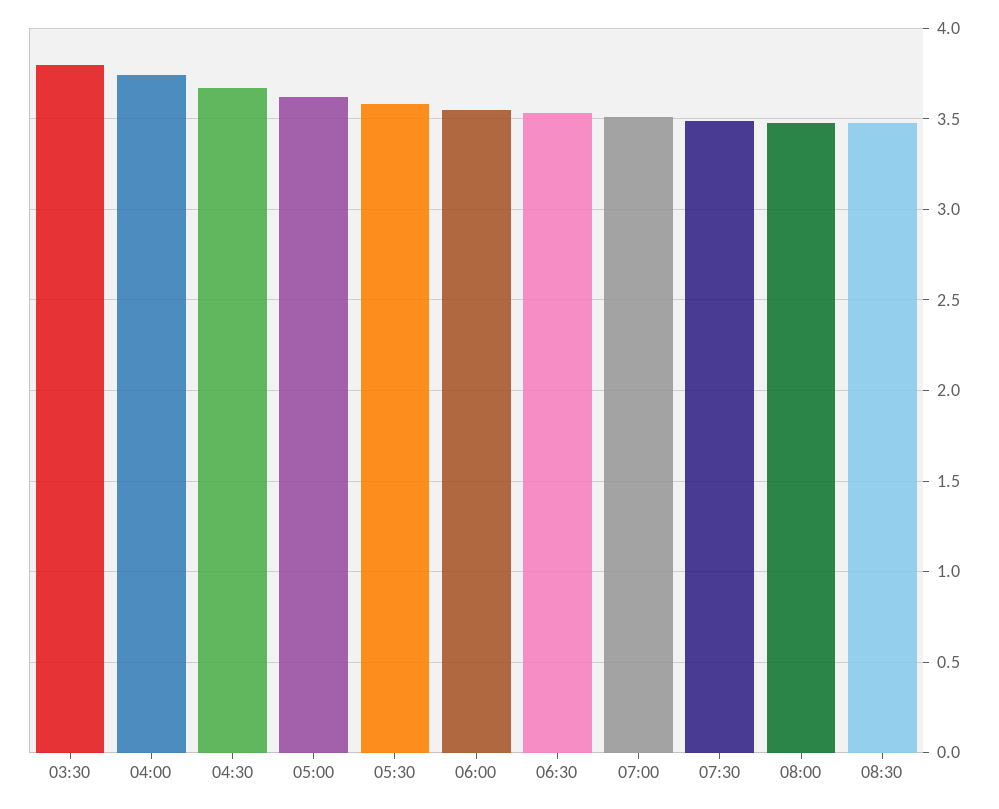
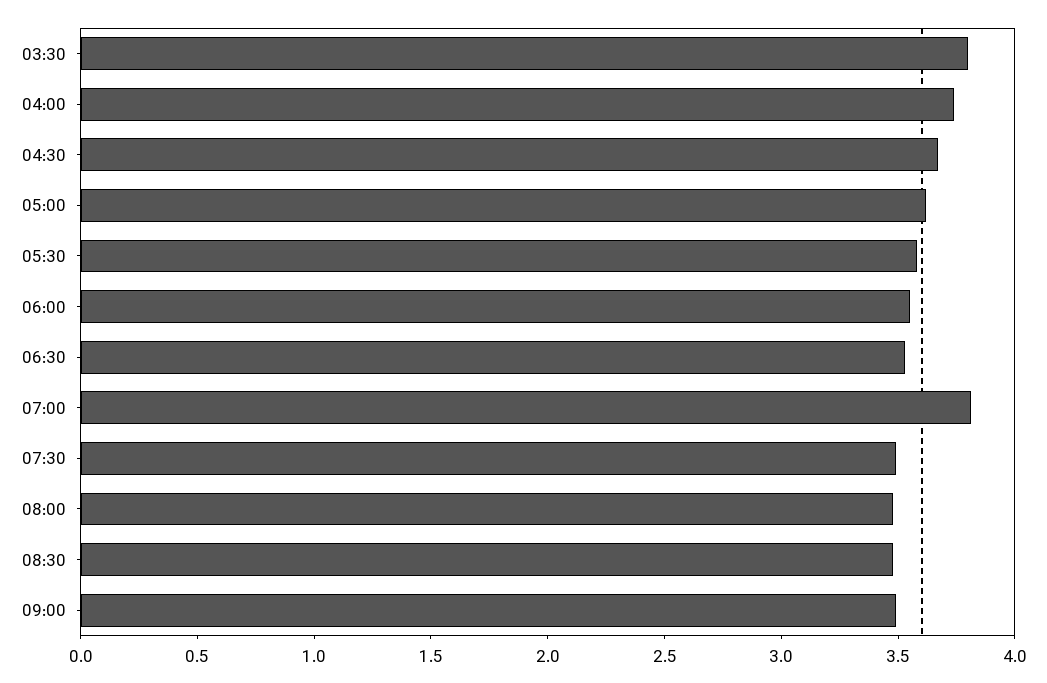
07:00: 3.5 -> 3.8
09:00: none -> 3.5

